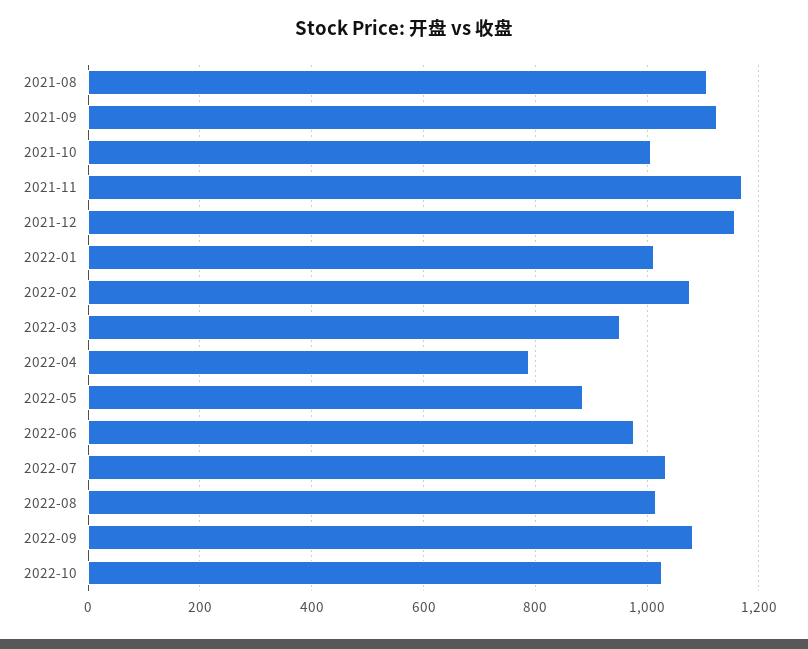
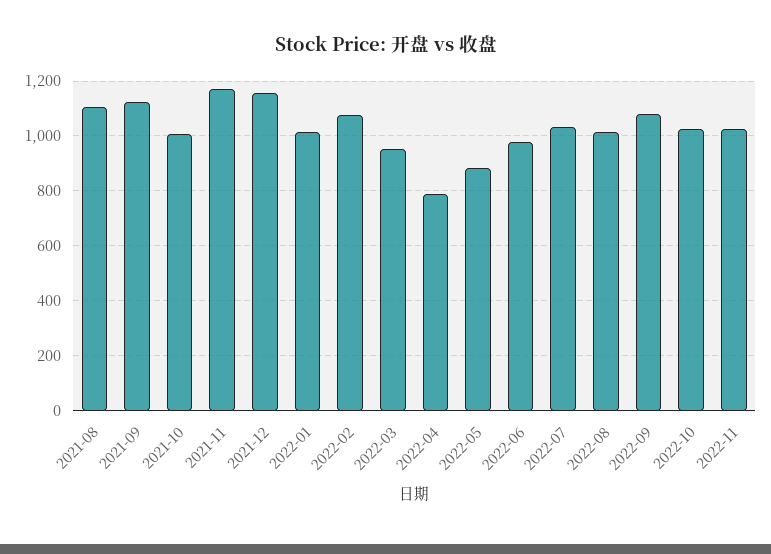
2022-11: none -> 1025

